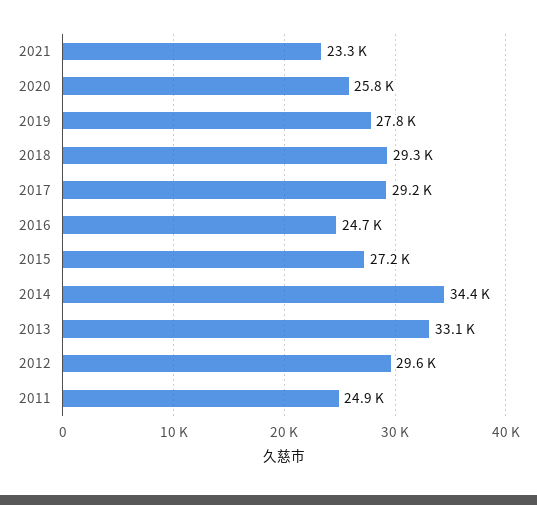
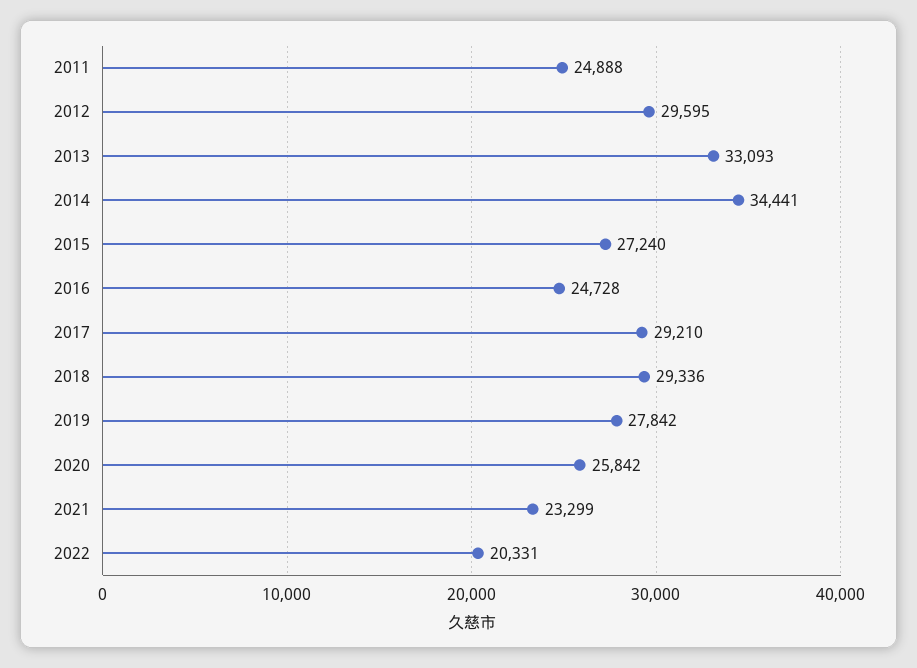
2022: none -> 20331

